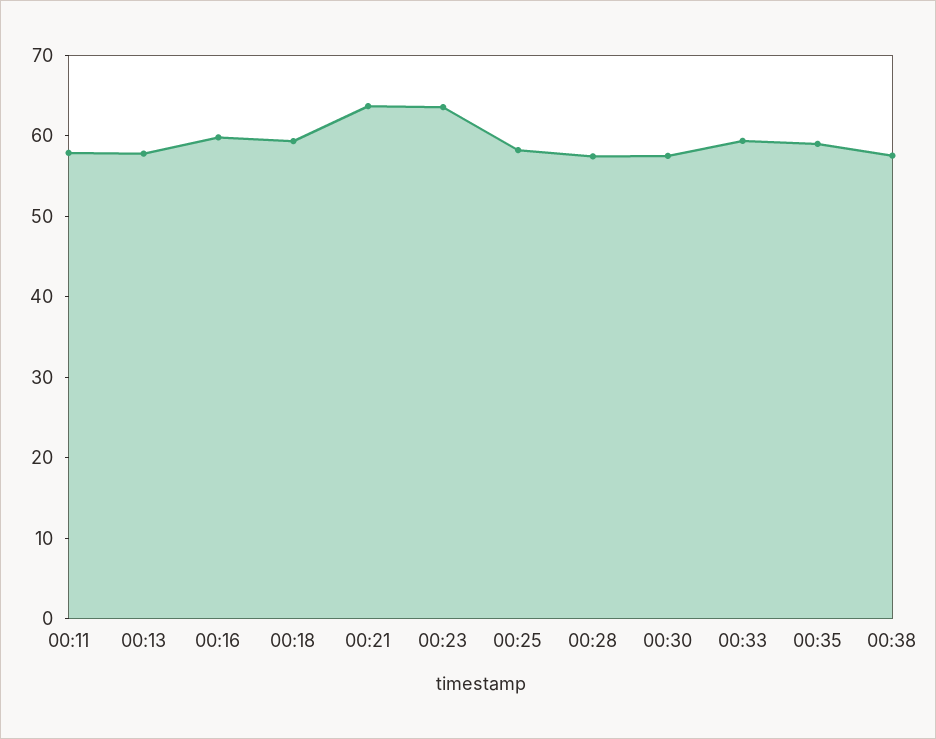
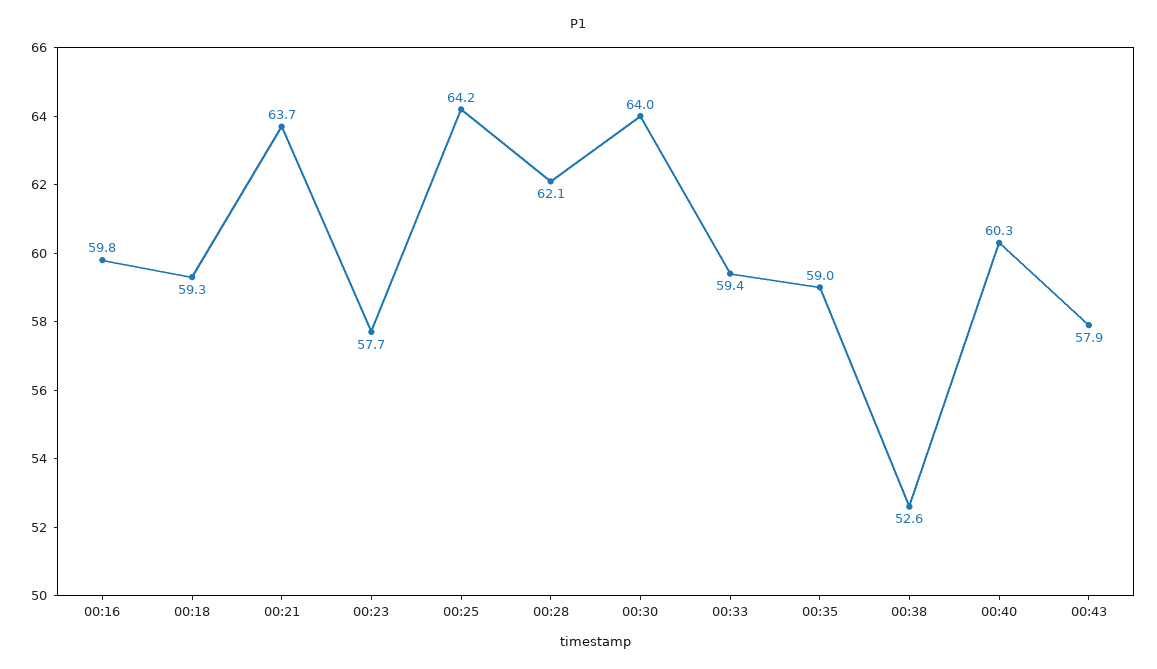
00:11: 58 -> none
00:13: 58 -> none
00:23: 64 -> 57.7
00:25: 58 -> 64.2
00:28: 58 -> 62.1
00:30: 58 -> 64
00:38: 58 -> 52.6
00:40: none -> 60.3
00:43: none -> 57.9

